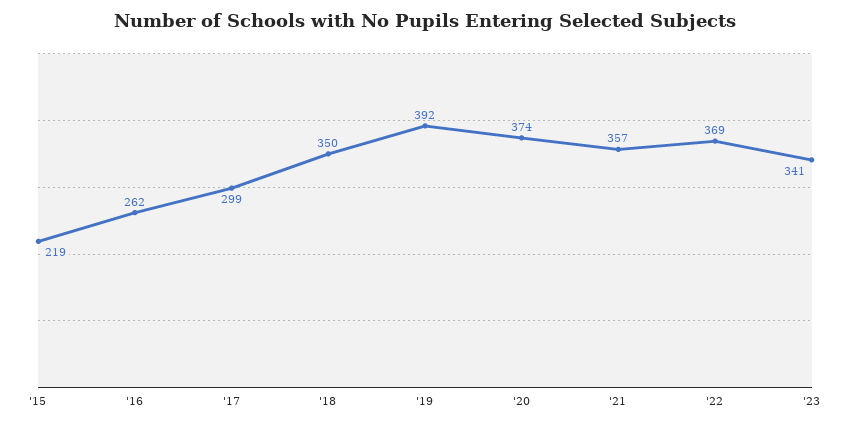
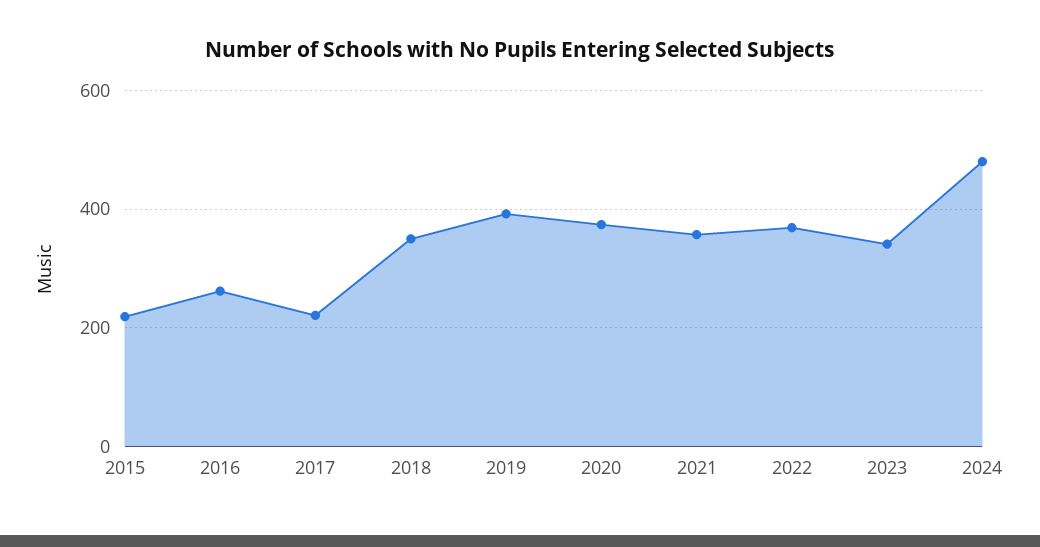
'17: 299 -> 220
2024: none -> 480

